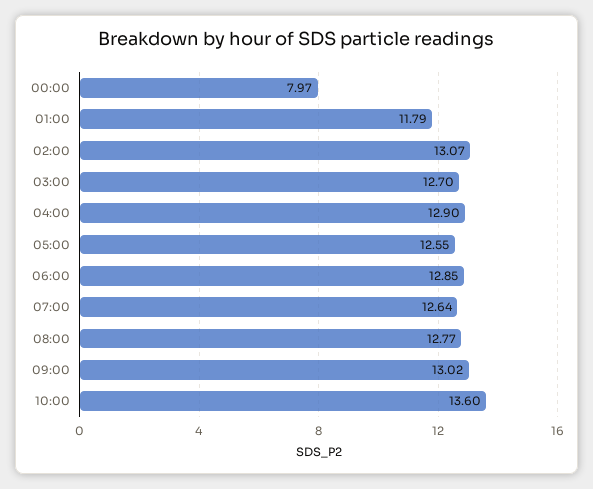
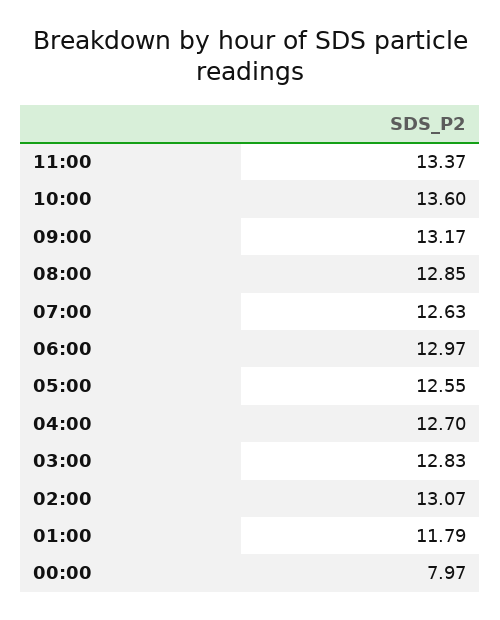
03:00: 12.7 -> 12.83
04:00: 12.9 -> 12.7
06:00: 12.85 -> 12.97
07:00: 12.64 -> 12.63
08:00: 12.77 -> 12.85
09:00: 13.02 -> 13.17
11:00: none -> 13.37

